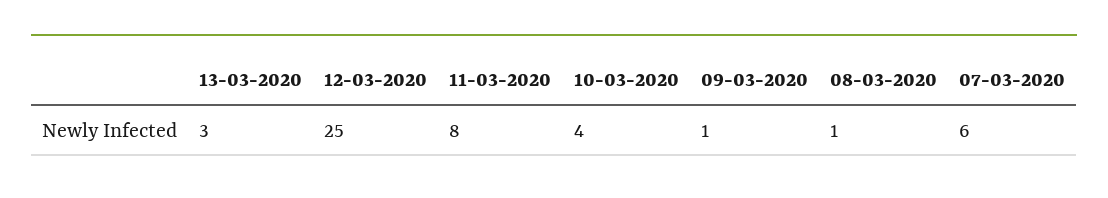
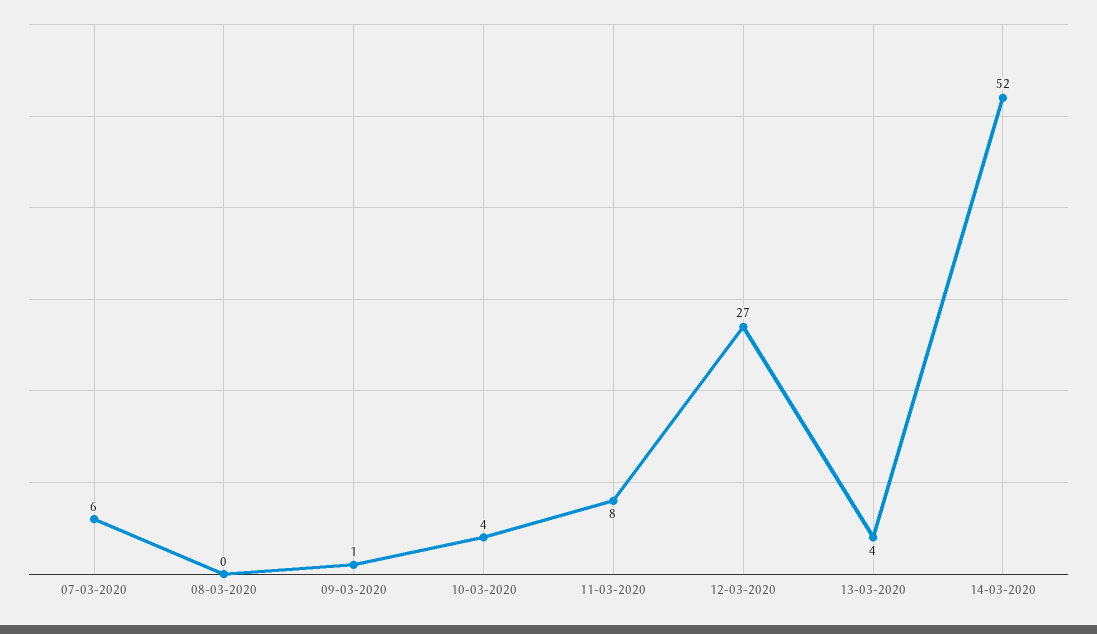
13-03-2020: 3 -> 4
12-03-2020: 25 -> 27
08-03-2020: 1 -> 0
14-03-2020: none -> 52

